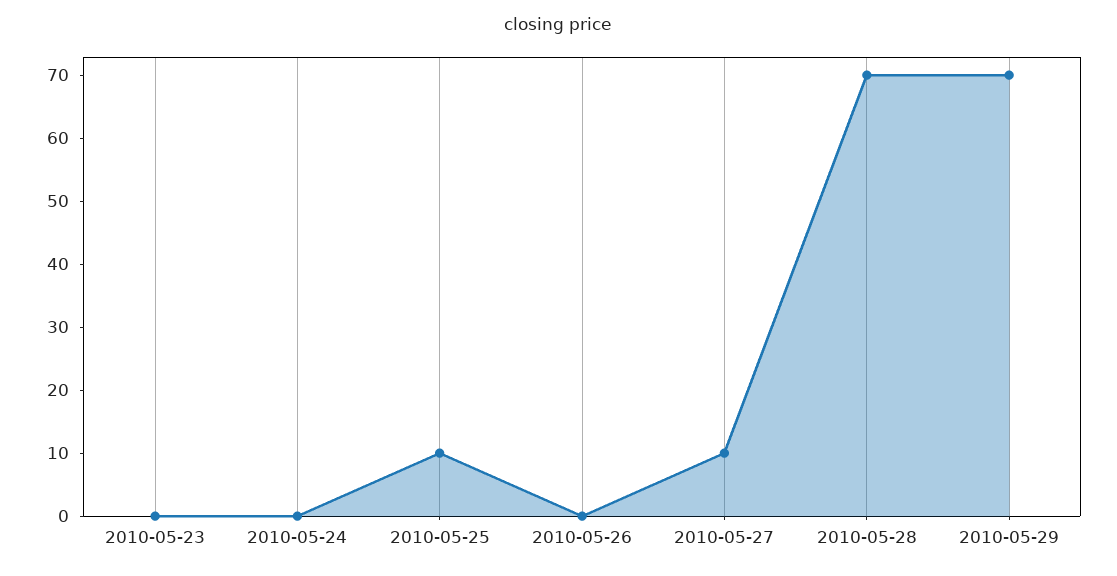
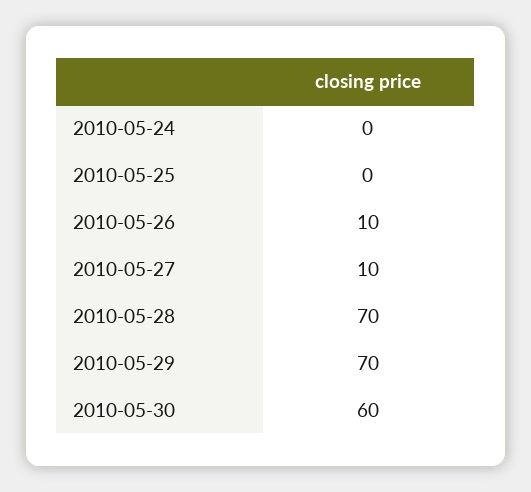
2010-05-23: 0 -> none
2010-05-25: 10 -> 0
2010-05-26: 0 -> 10
2010-05-30: none -> 60

